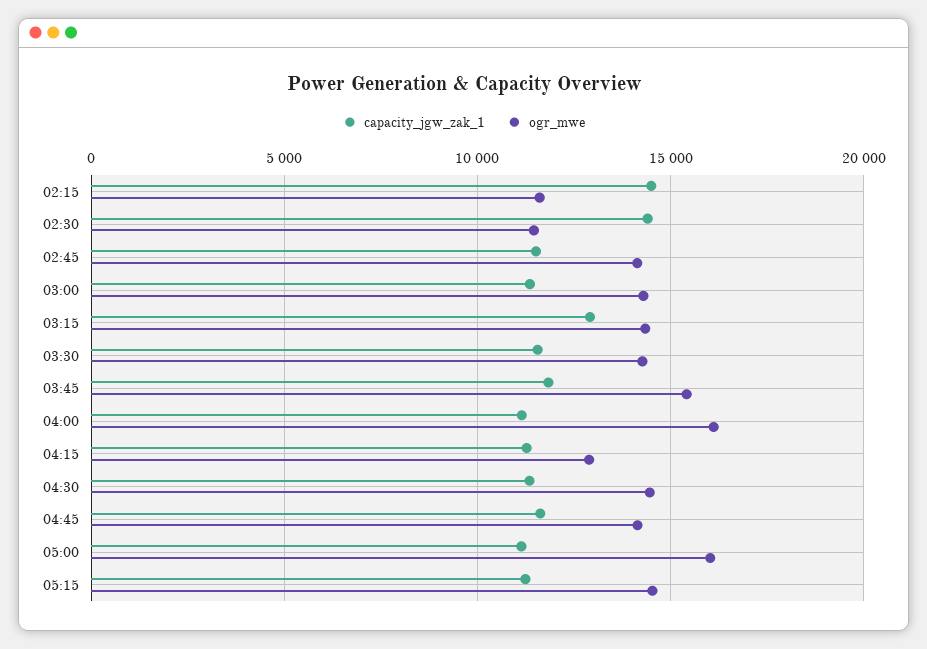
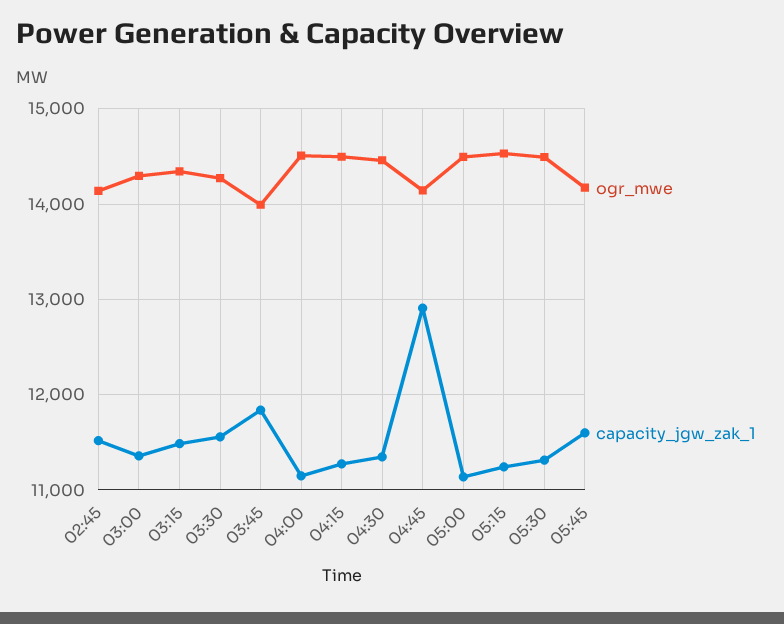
capacity_jgw_zak_1, 02:15: 14500 -> none
ogr_mwe, 02:15: 11500 -> none
capacity_jgw_zak_1, 02:30: 14500 -> none
ogr_mwe, 02:30: 11500 -> none
capacity_jgw_zak_1, 03:15: 13000 -> 11500
ogr_mwe, 03:45: 15500 -> 14000
ogr_mwe, 04:00: 16000 -> 14500
ogr_mwe, 04:15: 13000 -> 14500
capacity_jgw_zak_1, 04:45: 11500 -> 12900
ogr_mwe, 05:00: 16000 -> 14500
ogr_mwe, 05:30: none -> 14500
capacity_jgw_zak_1, 05:30: none -> 11300
ogr_mwe, 05:45: none -> 14200
capacity_jgw_zak_1, 05:45: none -> 11600

